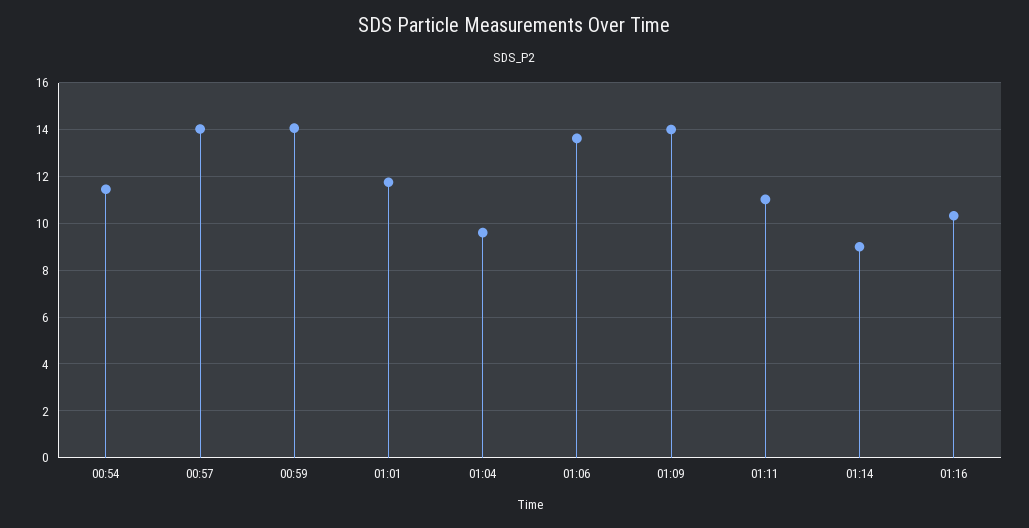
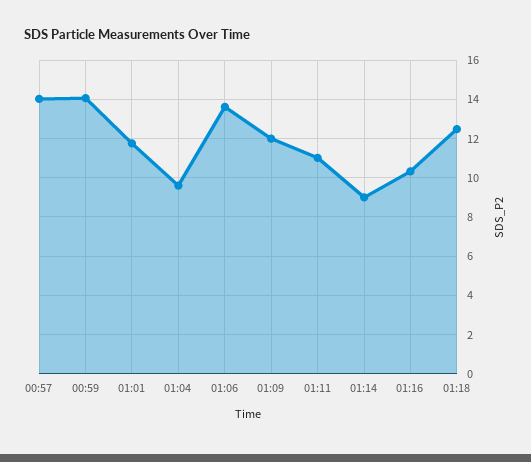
00:54: 11.5 -> none
01:09: 14 -> 12
01:18: none -> 12.5

